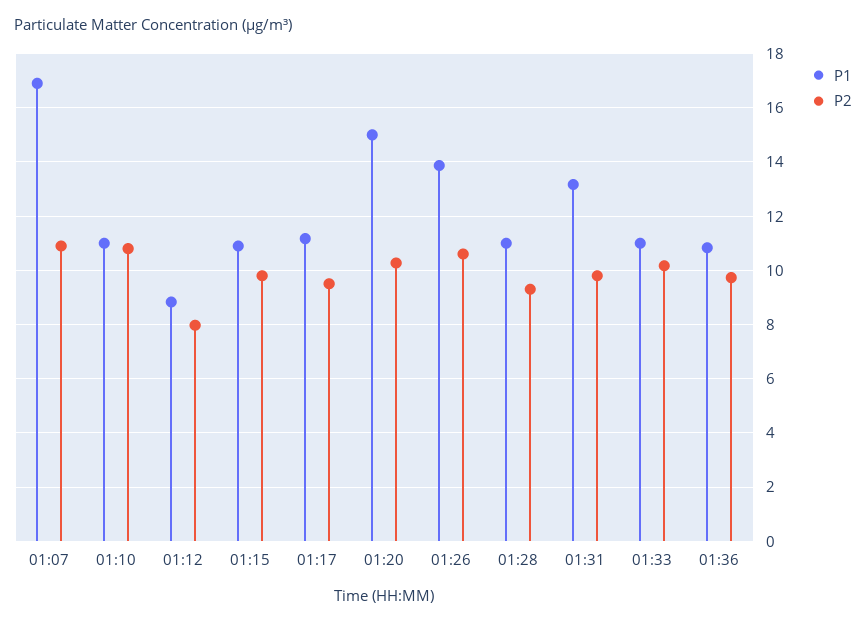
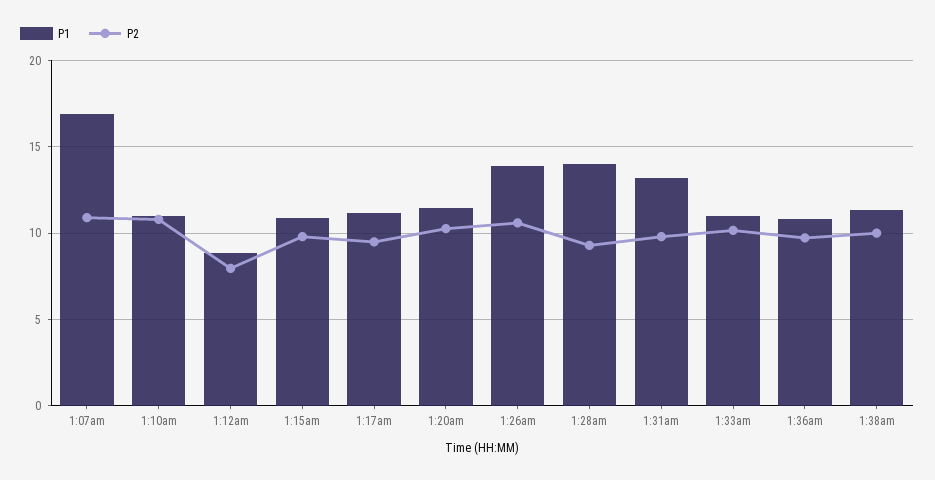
P1, 01:20: 15 -> 11.5
P1, 01:28: 11 -> 14
P1, 1:38am: none -> 11.5
P2, 1:38am: none -> 10

